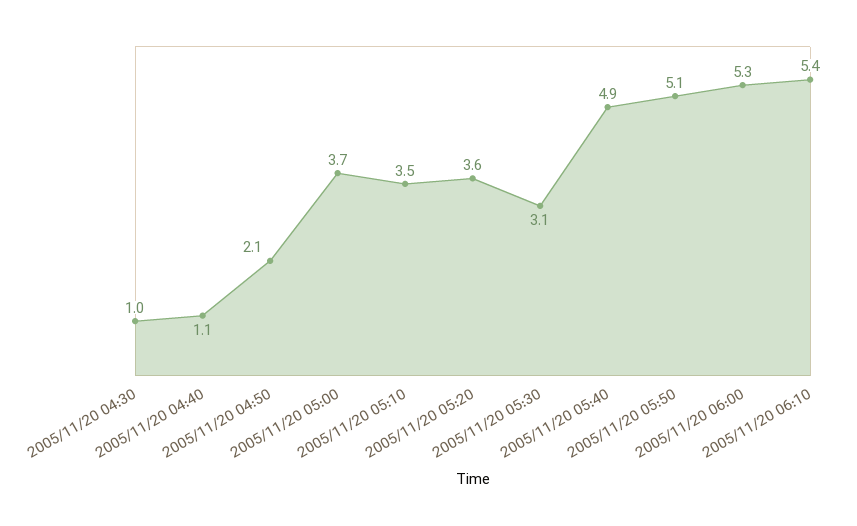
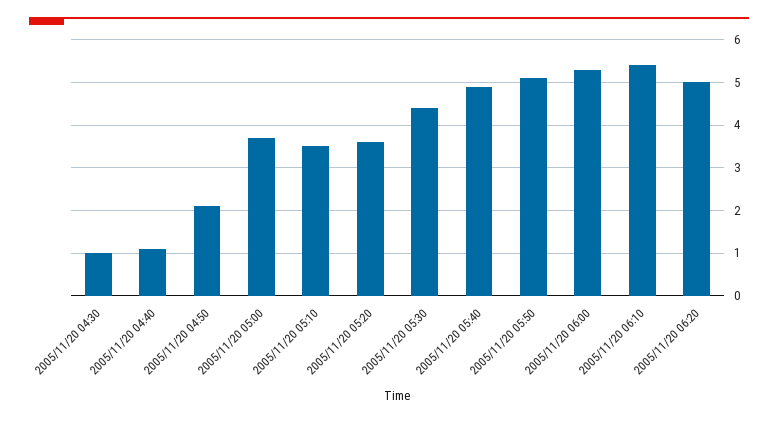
2005/11/20 05:30: 3.1 -> 4.5
2005/11/20 06:20: none -> 5

